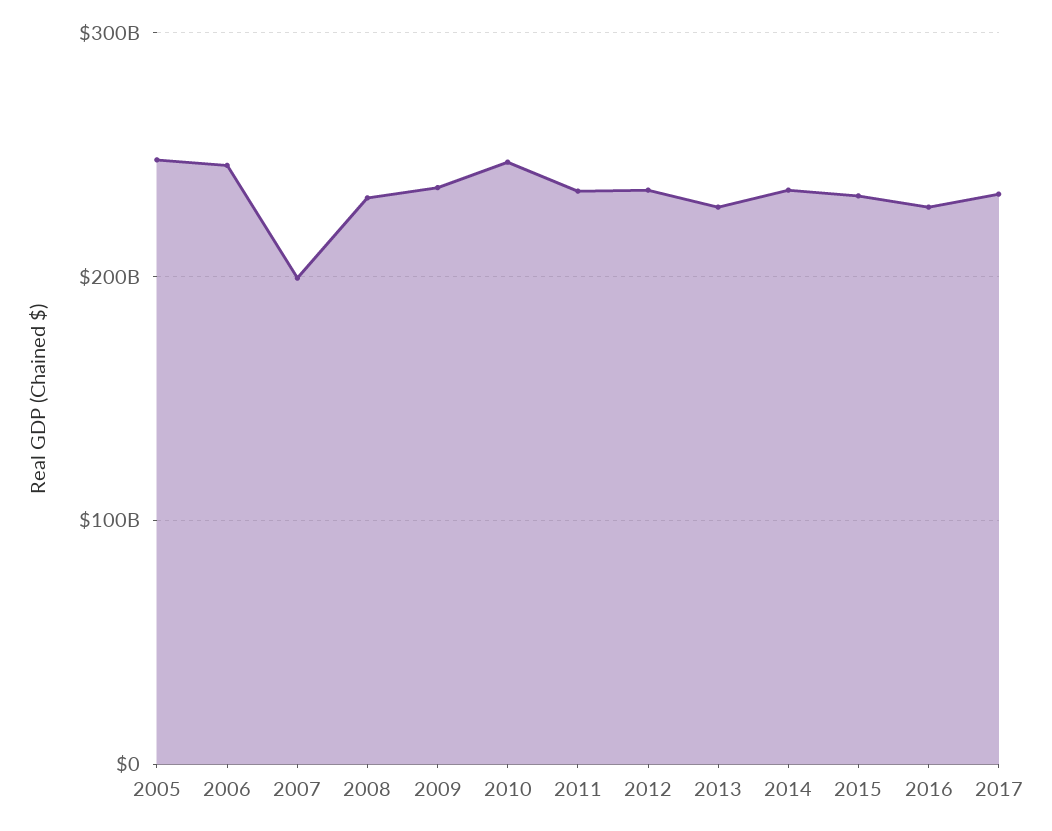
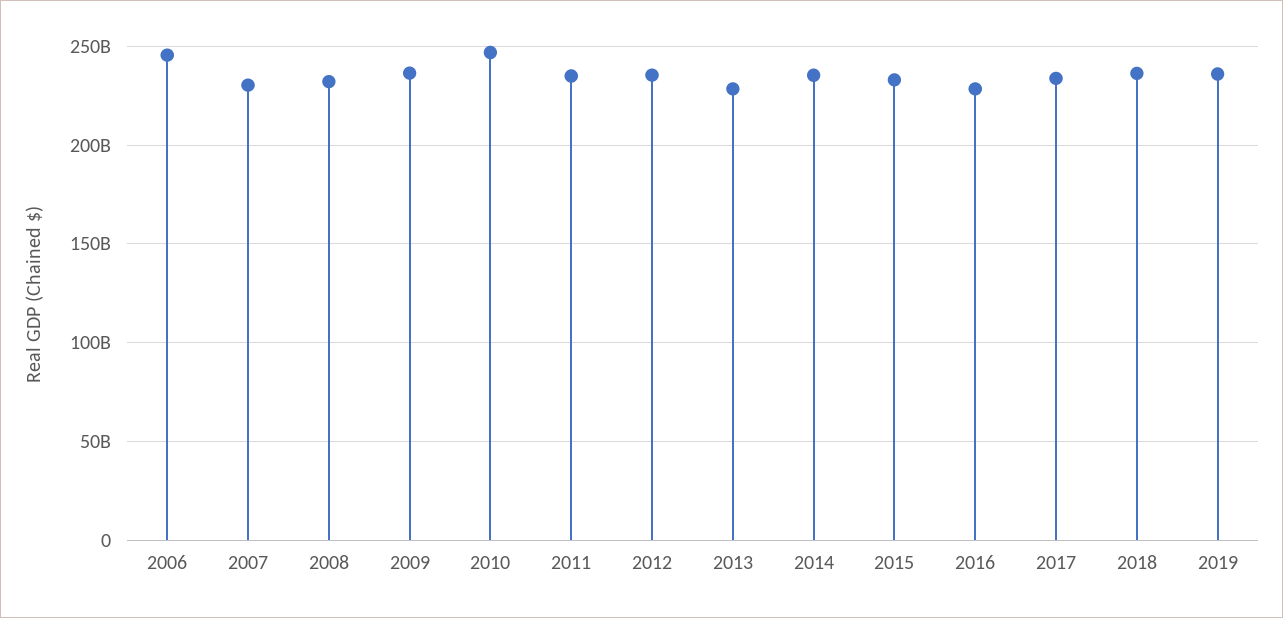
2005: 250000000000 -> none
2007: 200000000000 -> 230000000000
2018: none -> 235000000000
2019: none -> 235000000000

